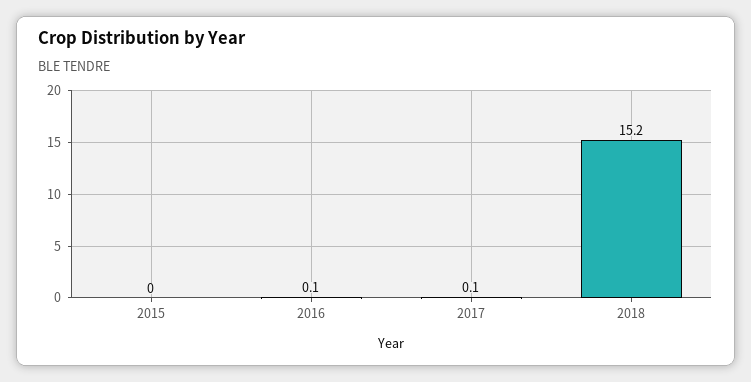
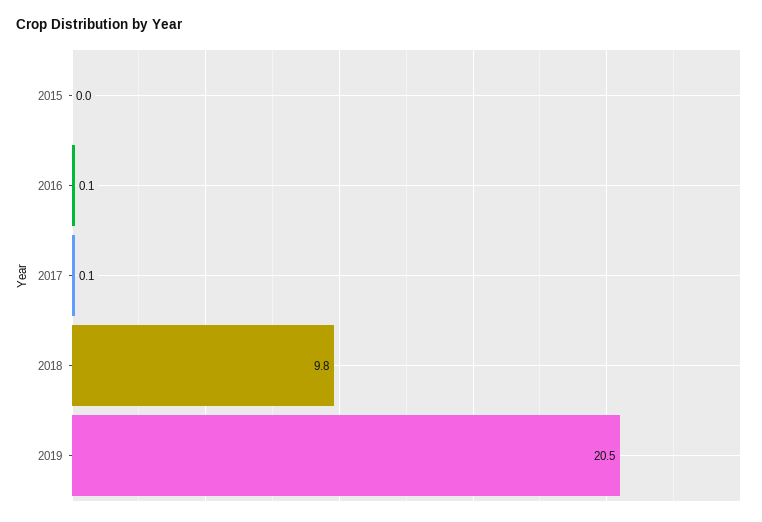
2018: 15.2 -> 9.8
2019: none -> 20.5

